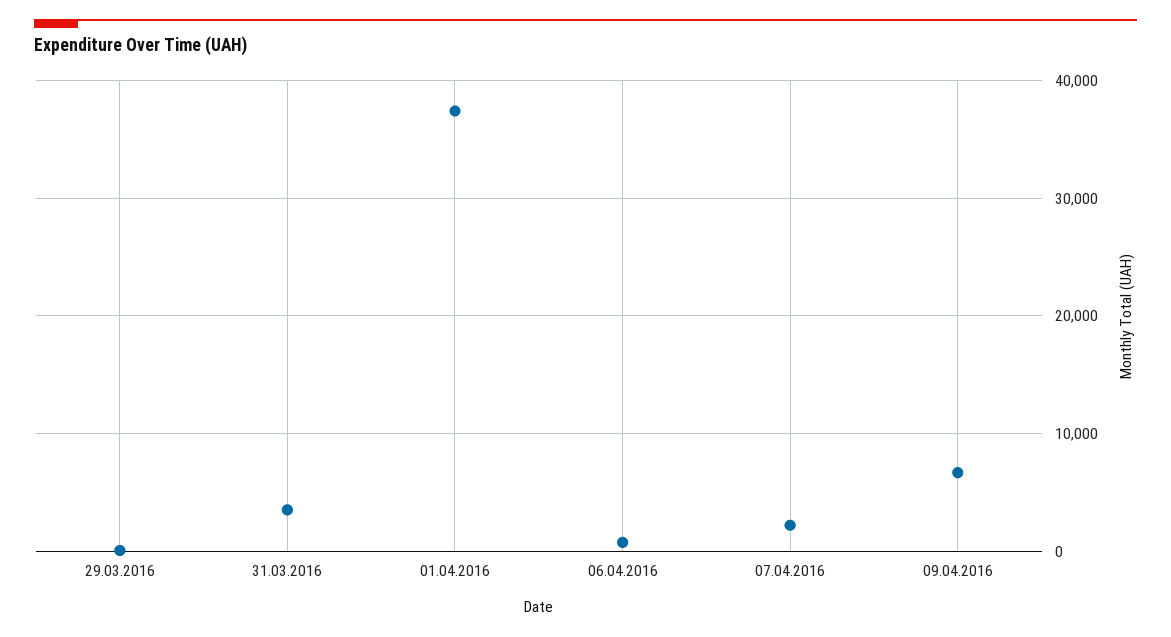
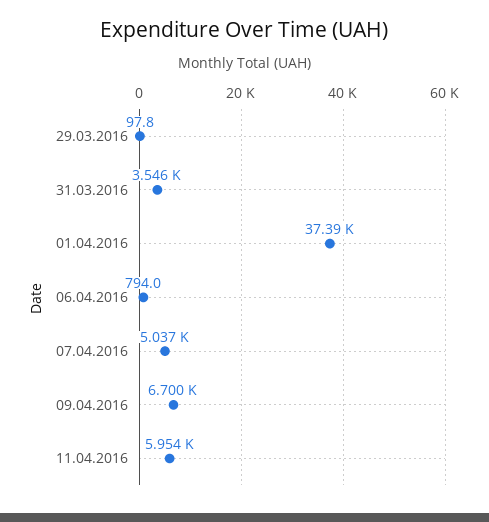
07.04.2016: 2000 -> 5037
11.04.2016: none -> 5954

